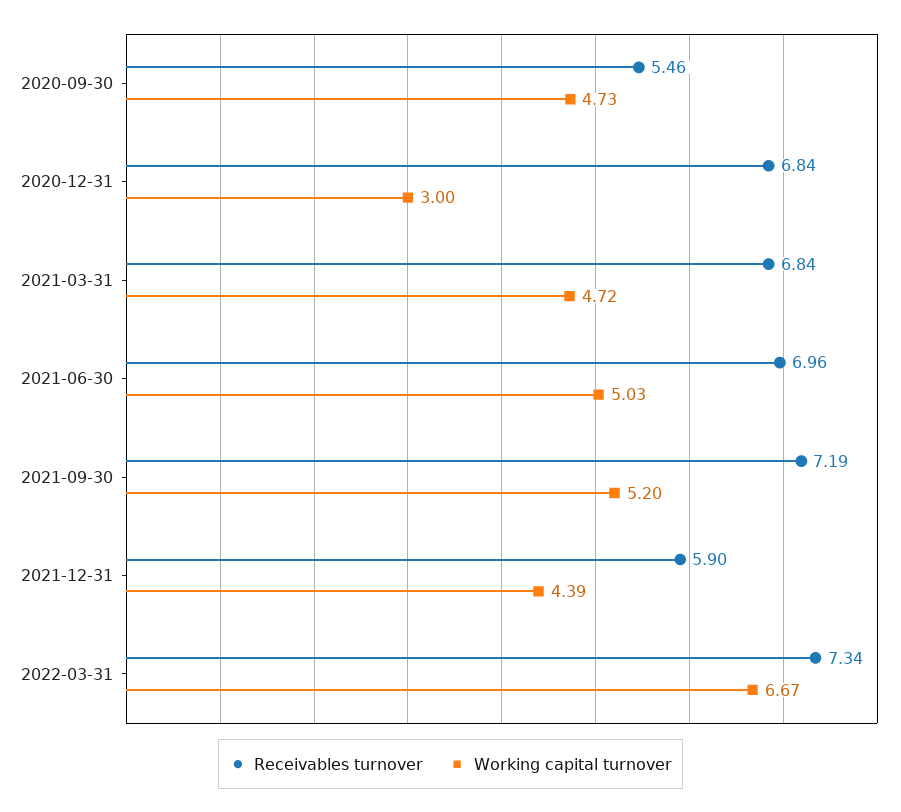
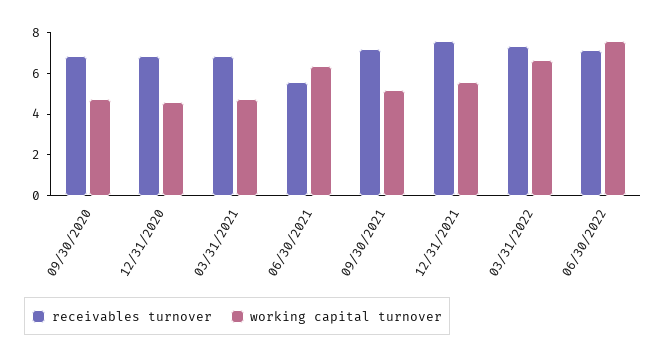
Receivables turnover, 2020-09-30: 5.46 -> 7
Working capital turnover, 2020-12-31: 3 -> 4.5
Receivables turnover, 2021-06-30: 6.96 -> 5.5
Working capital turnover, 2021-06-30: 5.03 -> 6.5
Receivables turnover, 2021-12-31: 5.9 -> 7.5
Working capital turnover, 2021-12-31: 4.39 -> 5.5
Receivables turnover, 06/30/2022: none -> 7
Working capital turnover, 06/30/2022: none -> 7.5

